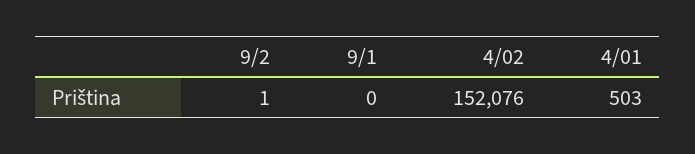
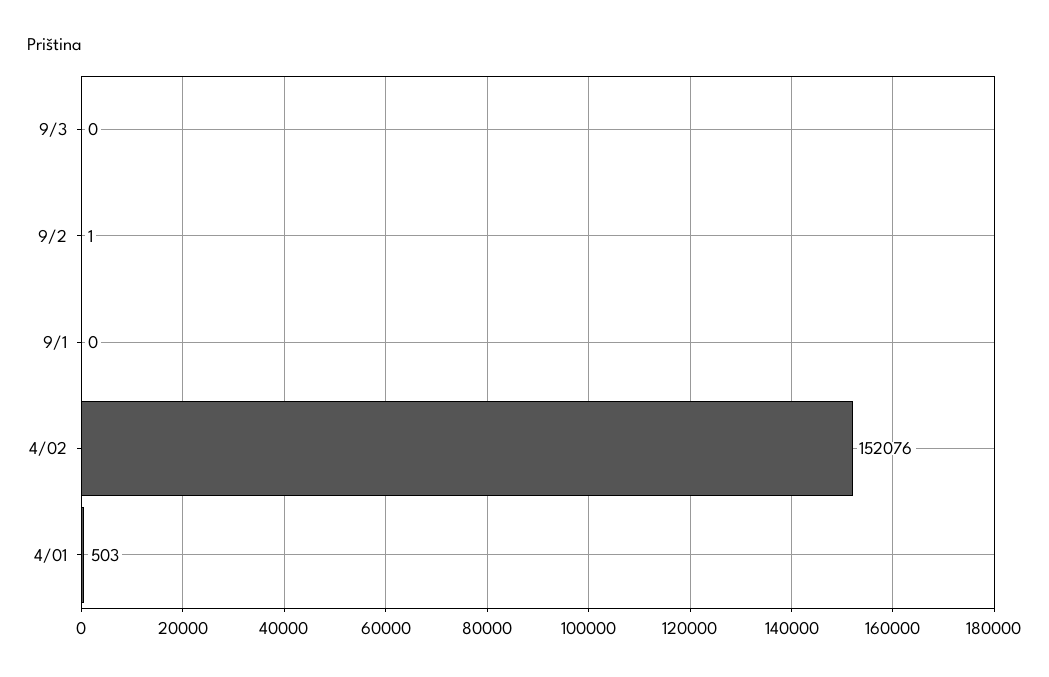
9/3: none -> 0

